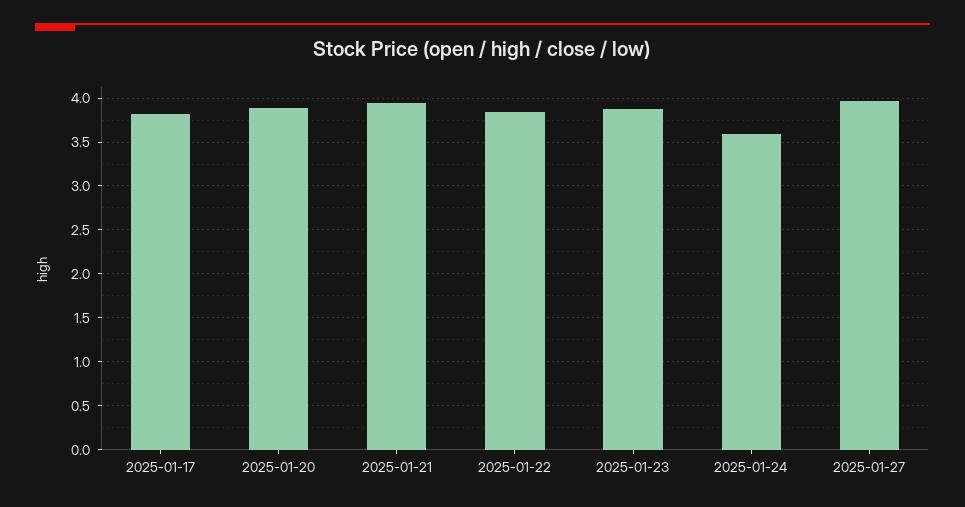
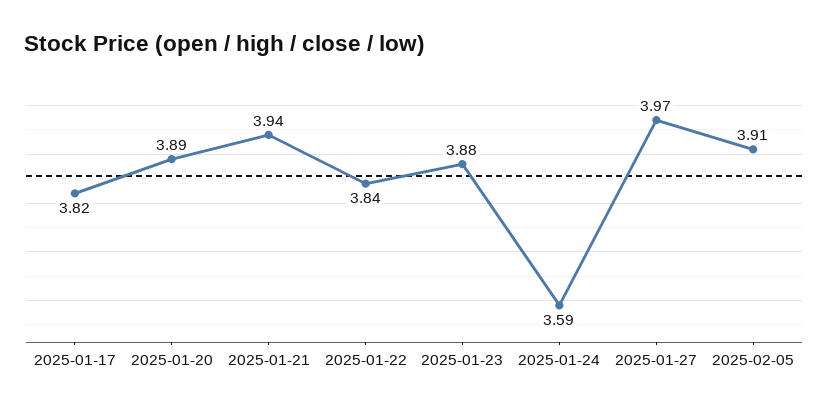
2025-02-05: none -> 3.91

